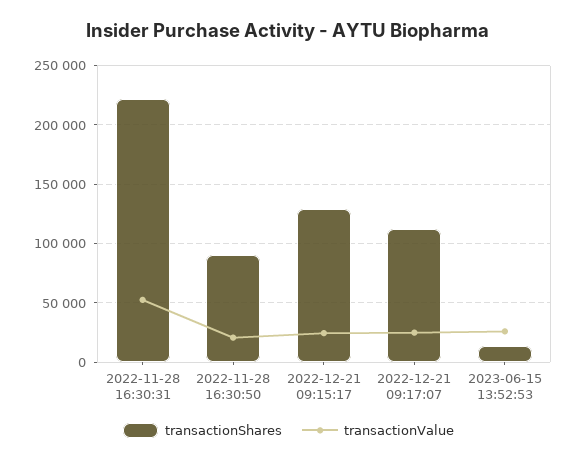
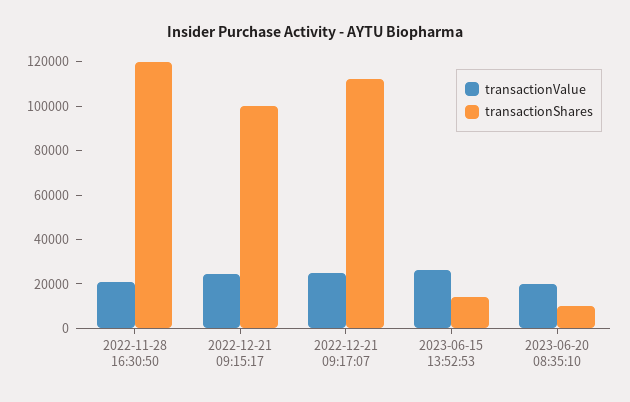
transactionShares, 2022-11-28 16:30:31: 220000 -> none
transactionValue, 2022-11-28 16:30:31: 50000 -> none
transactionShares, 2022-11-28 16:30:50: 90000 -> 120000
transactionShares, 2022-12-21 09:15:17: 130000 -> 100000
transactionValue, 2023-06-20 08:35:10: none -> 20000
transactionShares, 2023-06-20 08:35:10: none -> 10000

